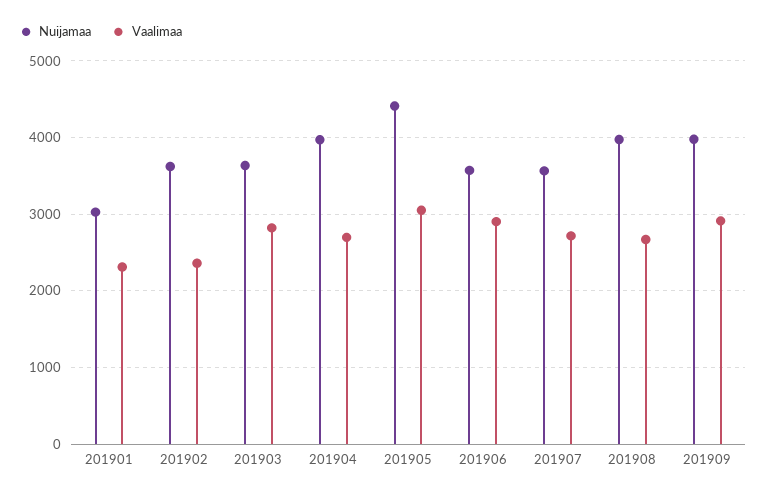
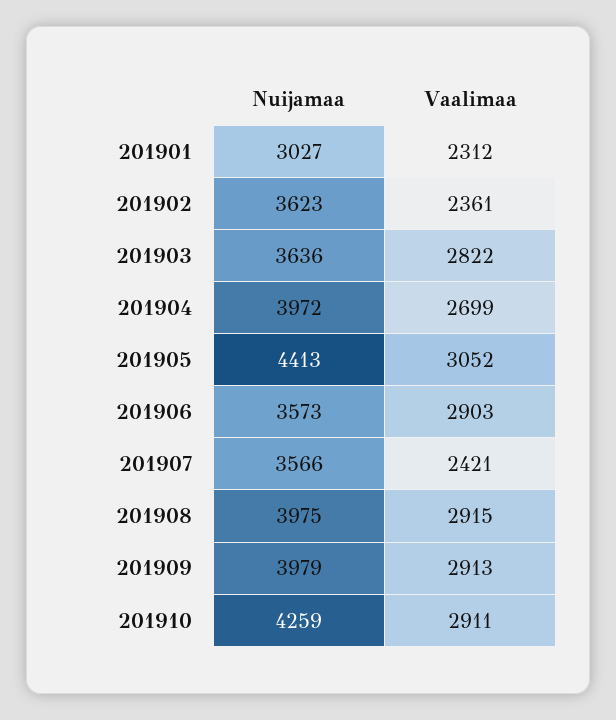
Vaalimaa, 201907: 2700 -> 2421
Vaalimaa, 201908: 2700 -> 2915
Nuijamaa, 201910: none -> 4259
Vaalimaa, 201910: none -> 2911

